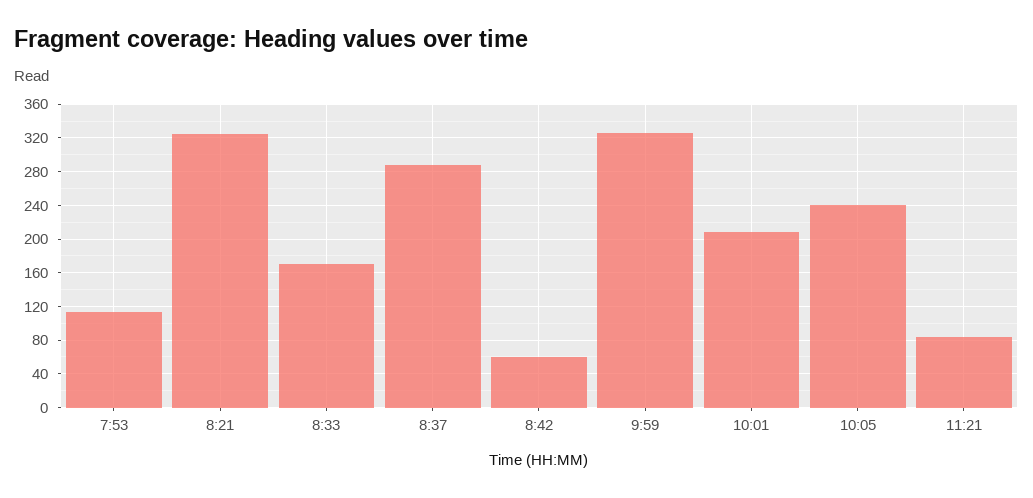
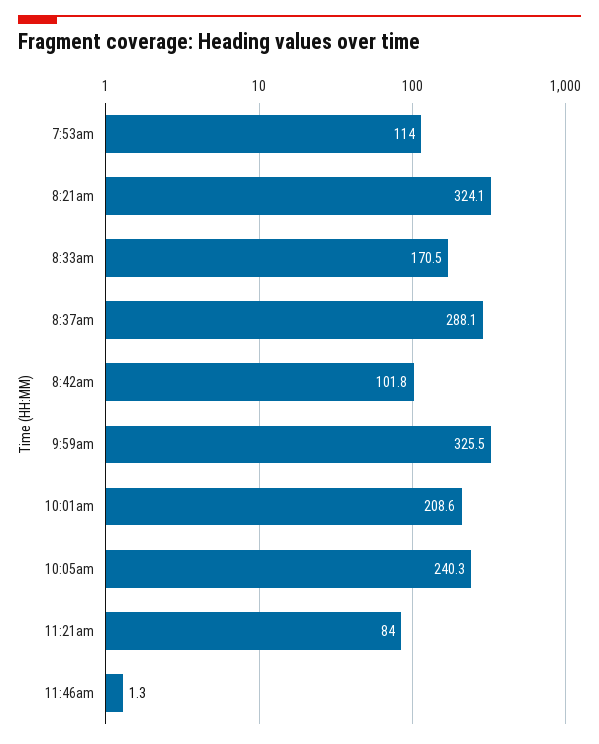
8:42: 60 -> 101.8
11:46am: none -> 1.3

